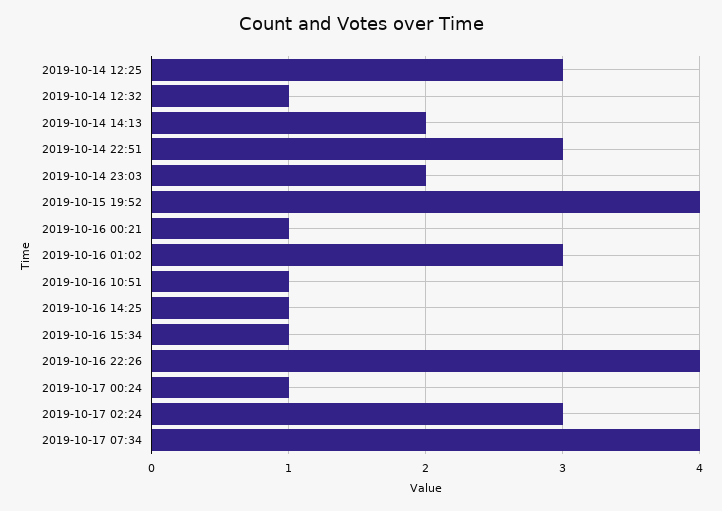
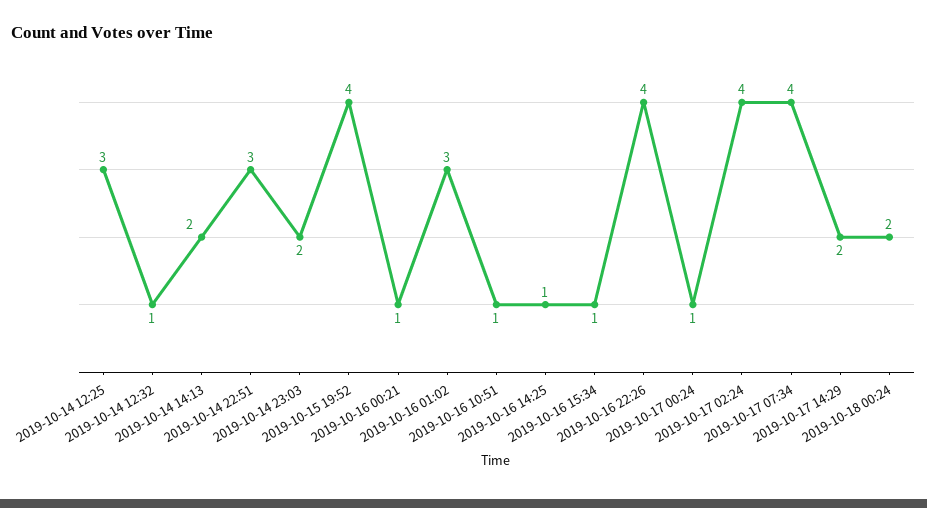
2019-10-17 02:24: 3 -> 4
2019-10-17 14:29: none -> 2
2019-10-18 00:24: none -> 2

